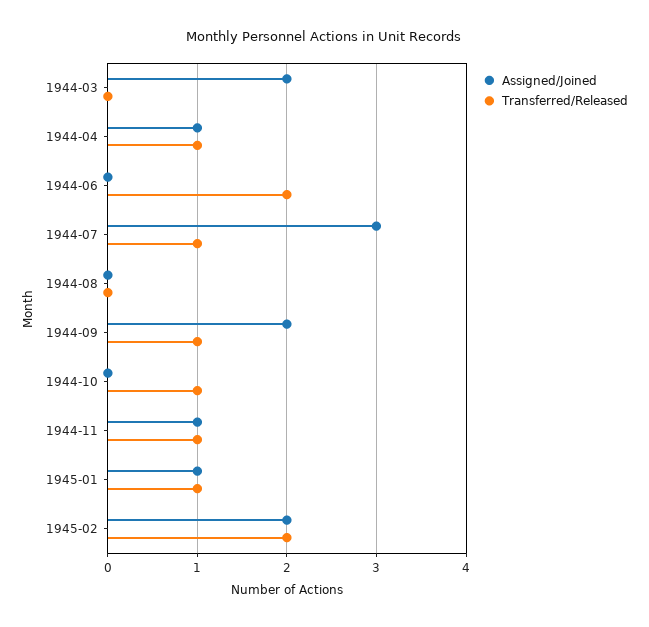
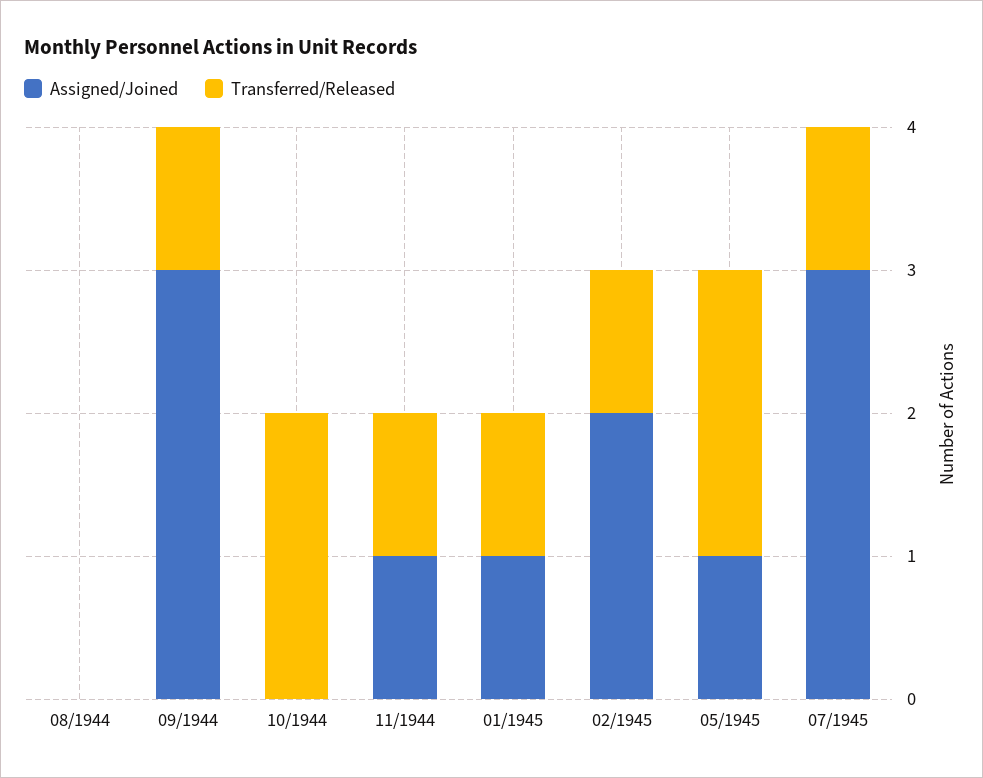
Assigned/Joined, 1944-03: 2 -> none
Transferred/Released, 1944-03: 0 -> none
Assigned/Joined, 1944-04: 1 -> none
Transferred/Released, 1944-04: 1 -> none
Assigned/Joined, 1944-06: 0 -> none
Transferred/Released, 1944-06: 2 -> none
Assigned/Joined, 1944-07: 3 -> none
Transferred/Released, 1944-07: 1 -> none
Assigned/Joined, 1944-09: 2 -> 3
Transferred/Released, 1944-10: 1 -> 2
Transferred/Released, 1945-02: 2 -> 1
Assigned/Joined, 05/1945: none -> 1
Transferred/Released, 05/1945: none -> 2
Assigned/Joined, 07/1945: none -> 3
Transferred/Released, 07/1945: none -> 1

